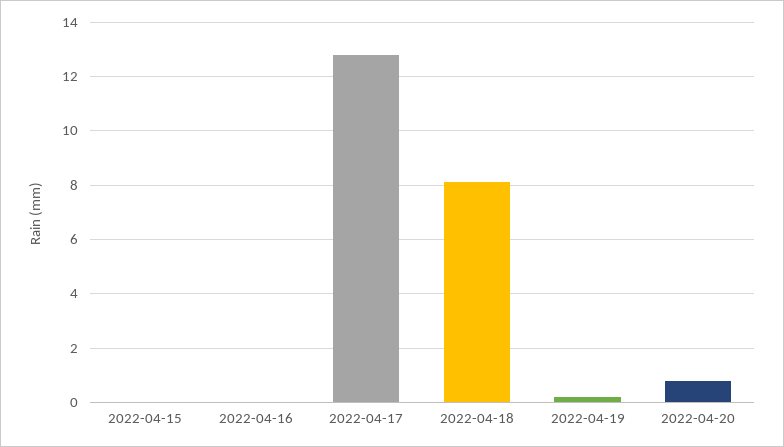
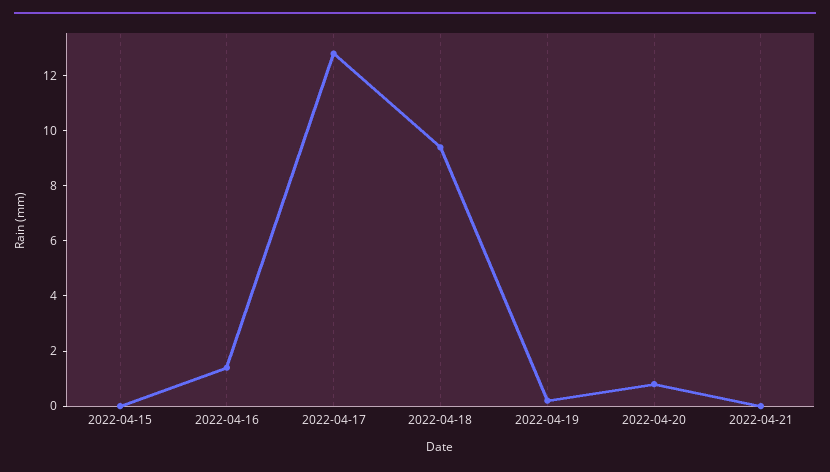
2022-04-16: 0 -> 1.5
2022-04-18: 8 -> 9.5
2022-04-21: none -> 0

